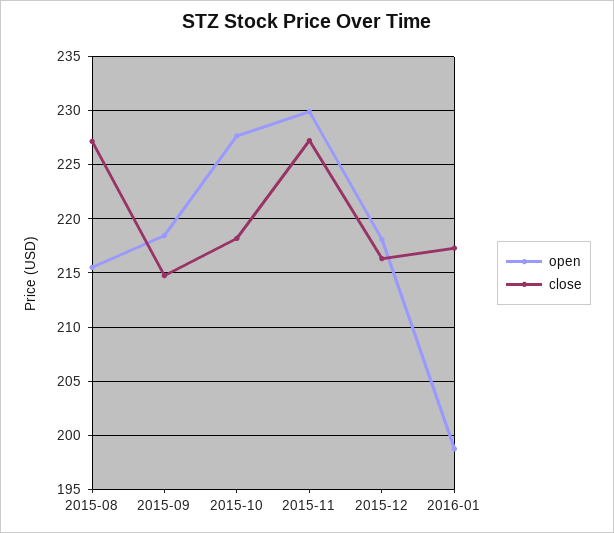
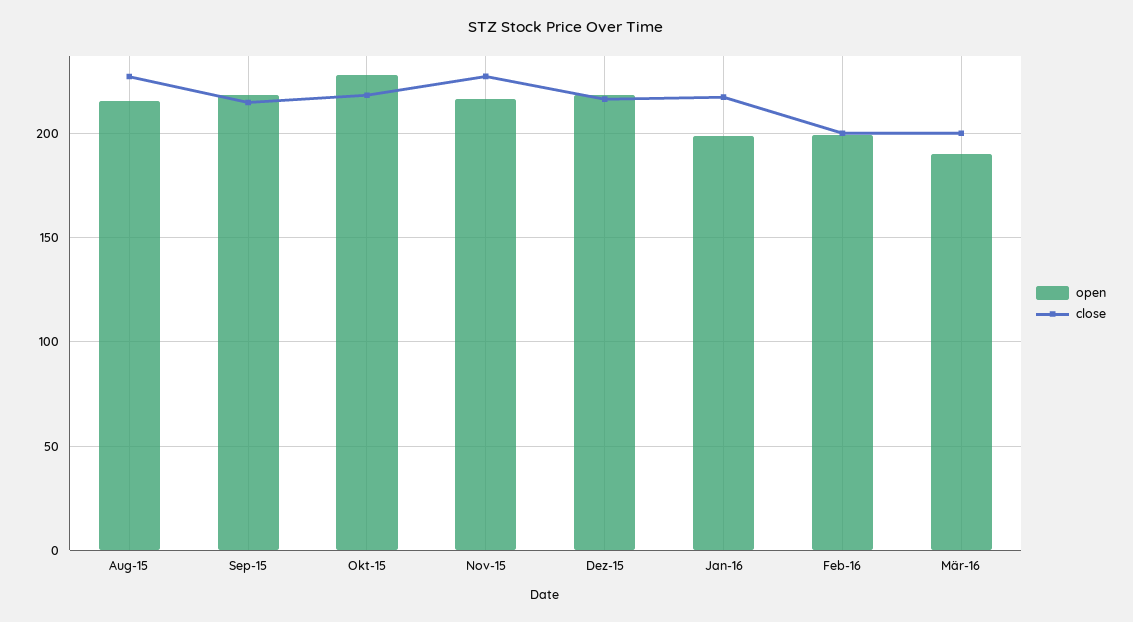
open, 2015-11: 230 -> 215
open, Feb-16: none -> 200
close, Feb-16: none -> 200
open, Mär-16: none -> 190
close, Mär-16: none -> 200

